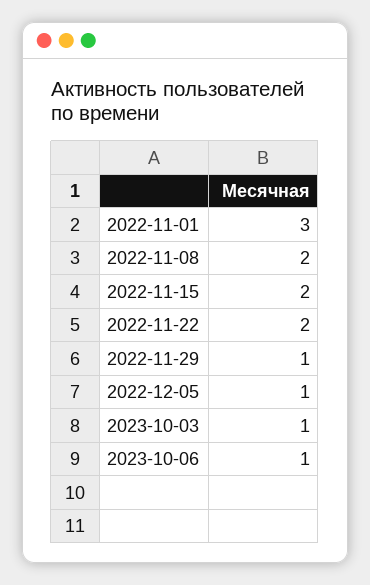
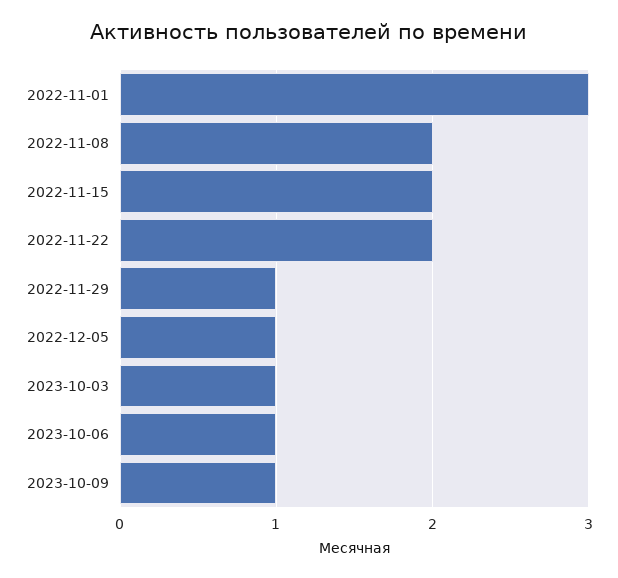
2023-10-09: none -> 1

